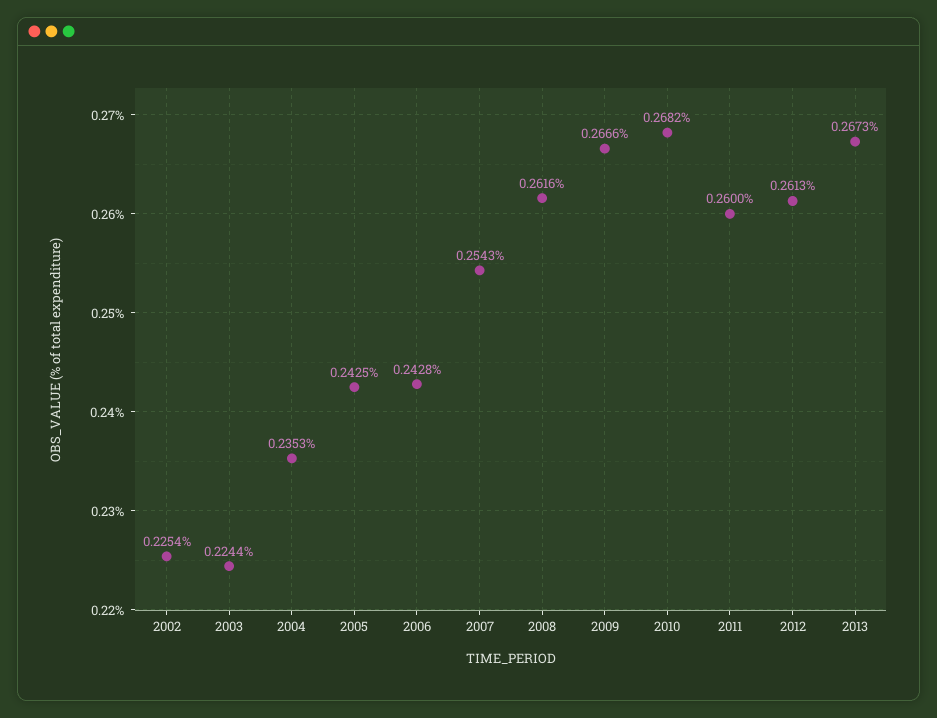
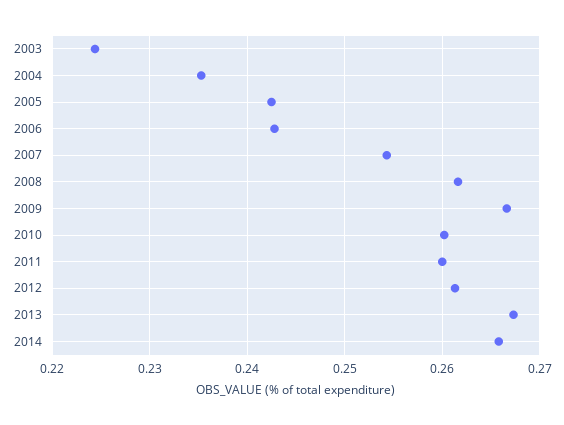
2002: 0.2254 -> none
2010: 0.2682 -> 0.26
2014: none -> 0.266

